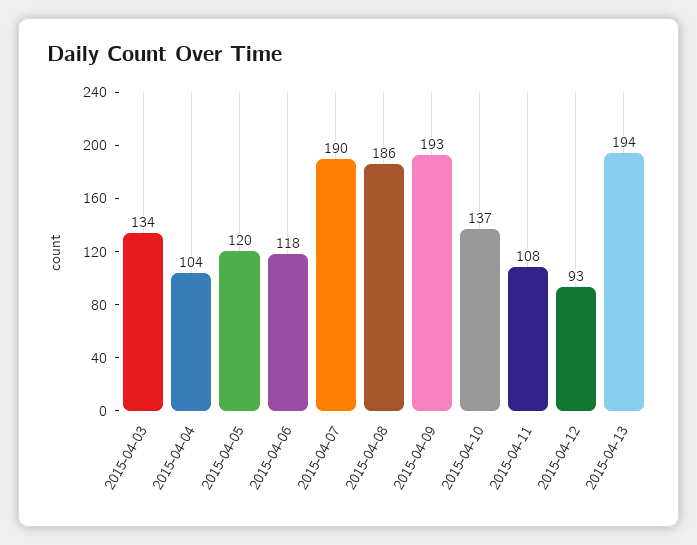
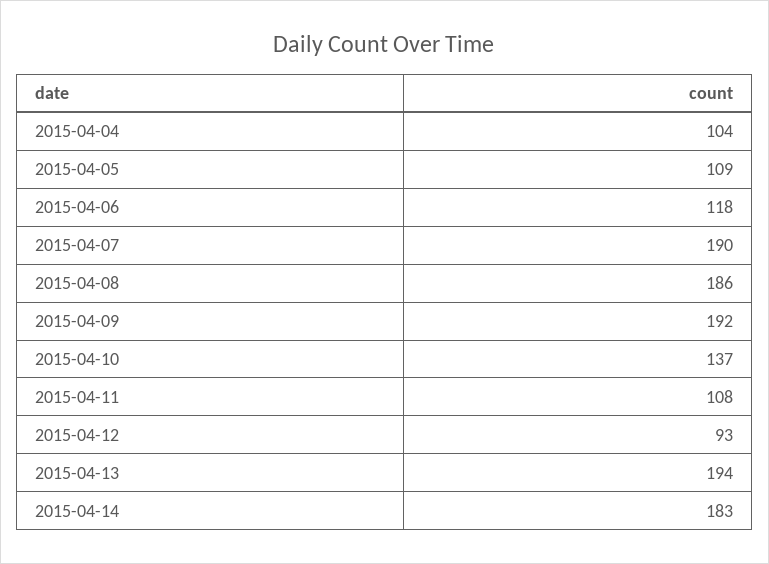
2015-04-03: 134 -> none
2015-04-05: 120 -> 109
2015-04-09: 193 -> 192
2015-04-14: none -> 183

